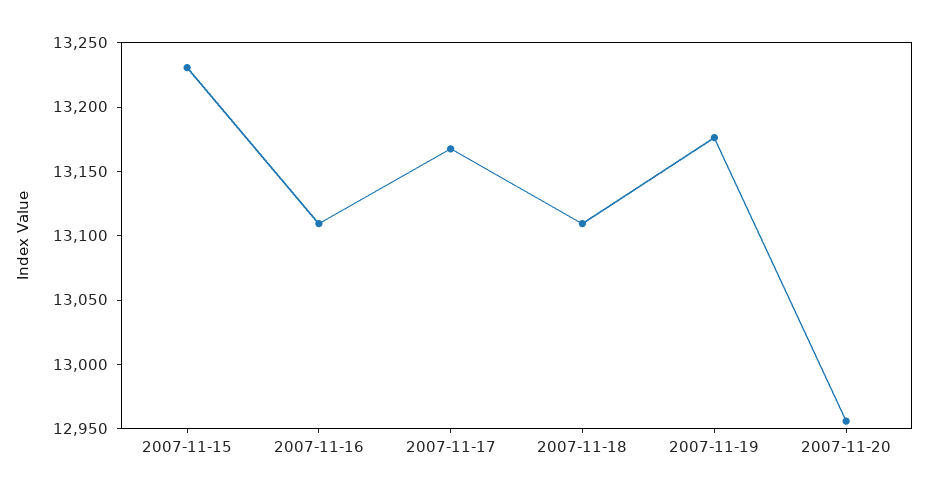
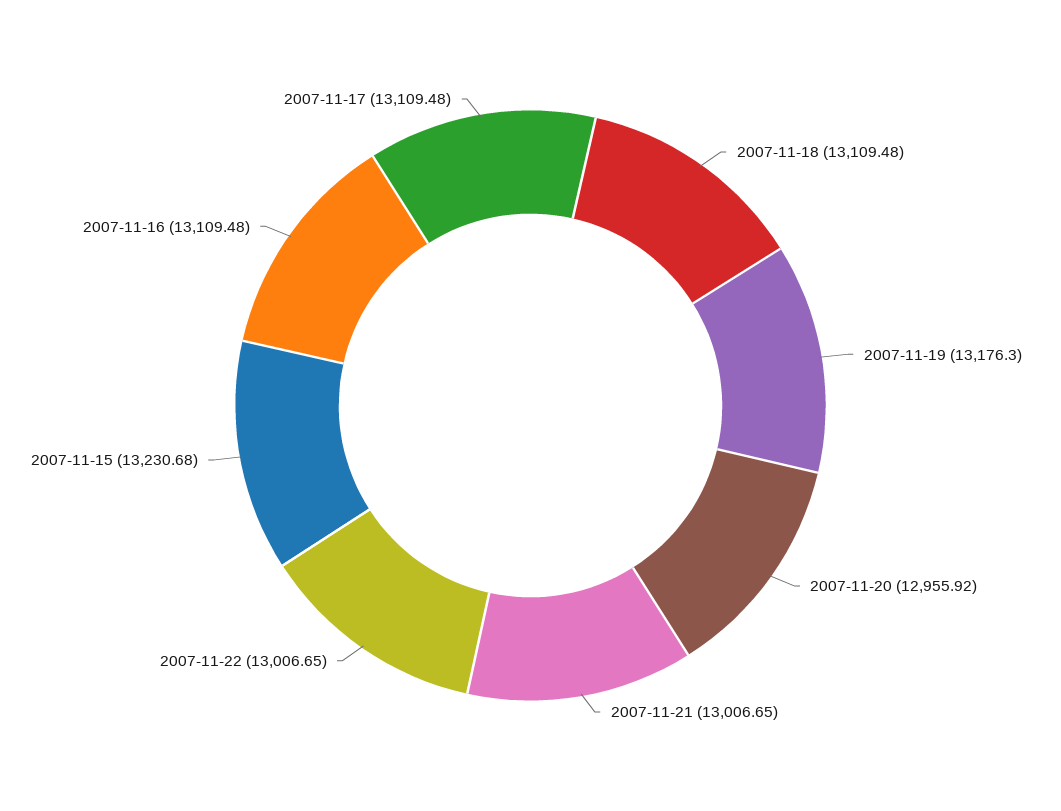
2007-11-17: 13170 -> 13109.48
2007-11-21: none -> 13006.65
2007-11-22: none -> 13006.65

